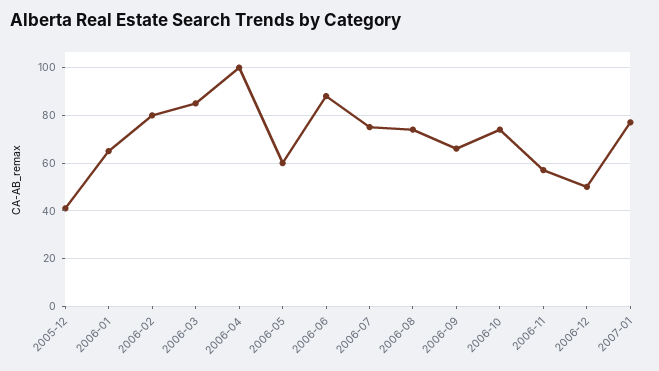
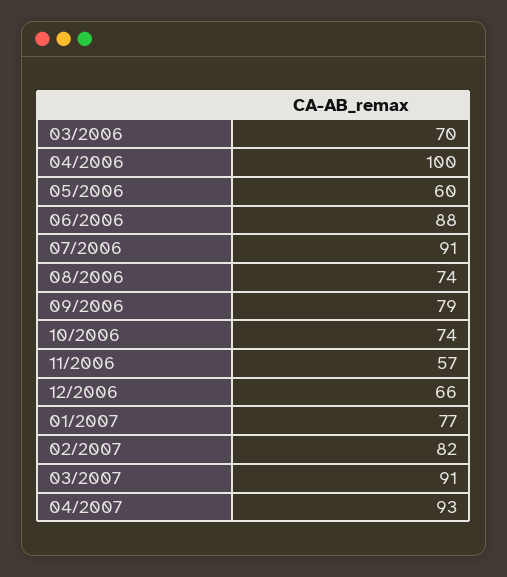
2005-12: 40 -> none
2006-01: 65 -> none
2006-02: 80 -> none
2006-03: 85 -> 70
2006-07: 75 -> 91
2006-09: 65 -> 79
2006-12: 50 -> 66
02/2007: none -> 82
03/2007: none -> 91
04/2007: none -> 93

